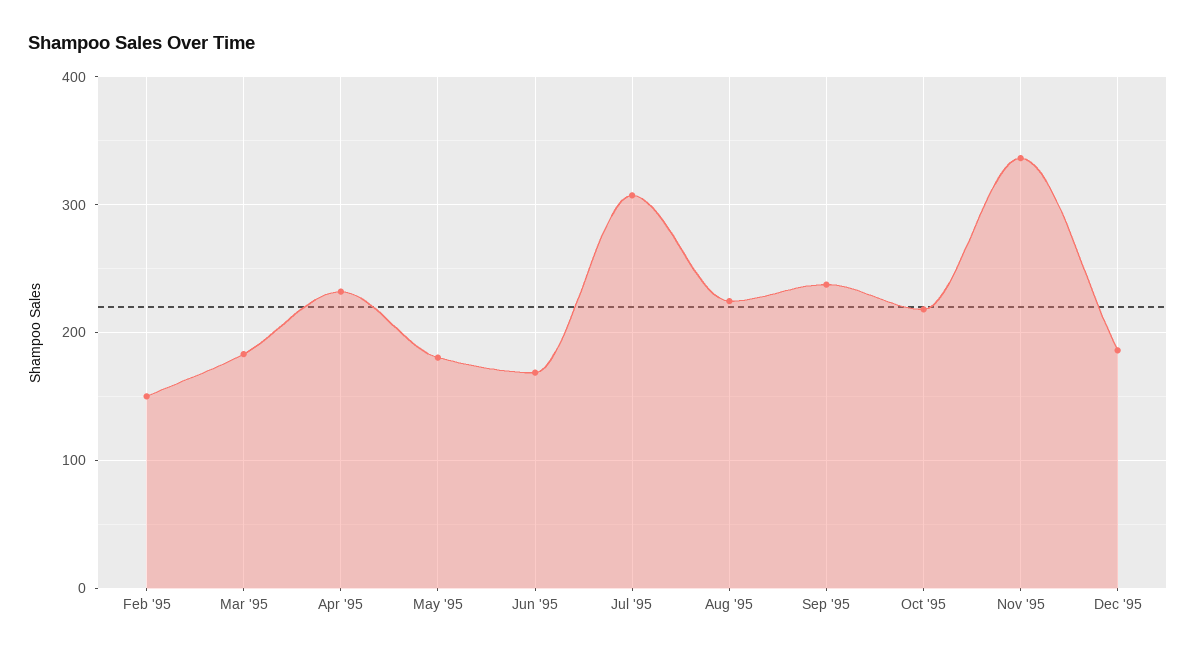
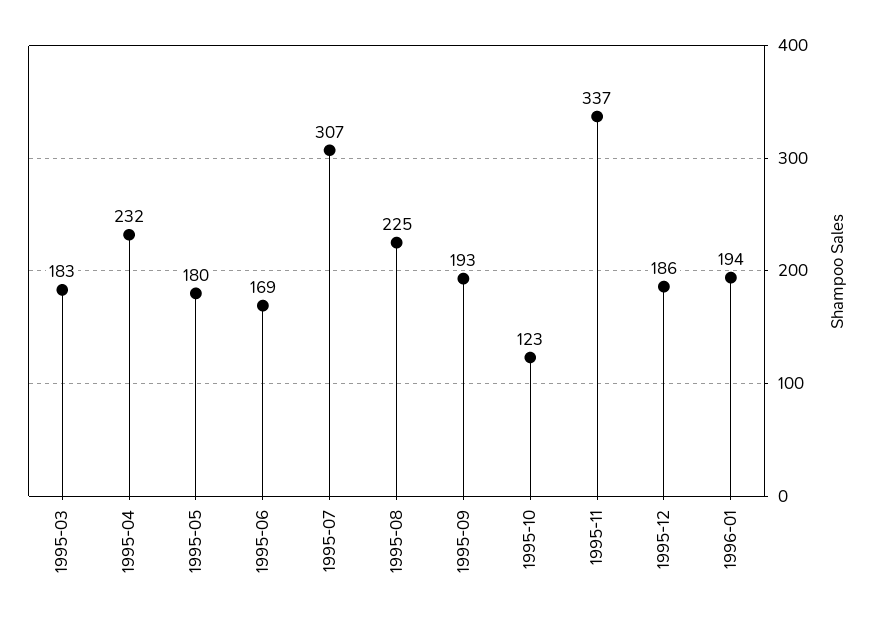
Feb '95: 150 -> none
Sep '95: 240 -> 193
Oct '95: 220 -> 123
1996-01: none -> 194

